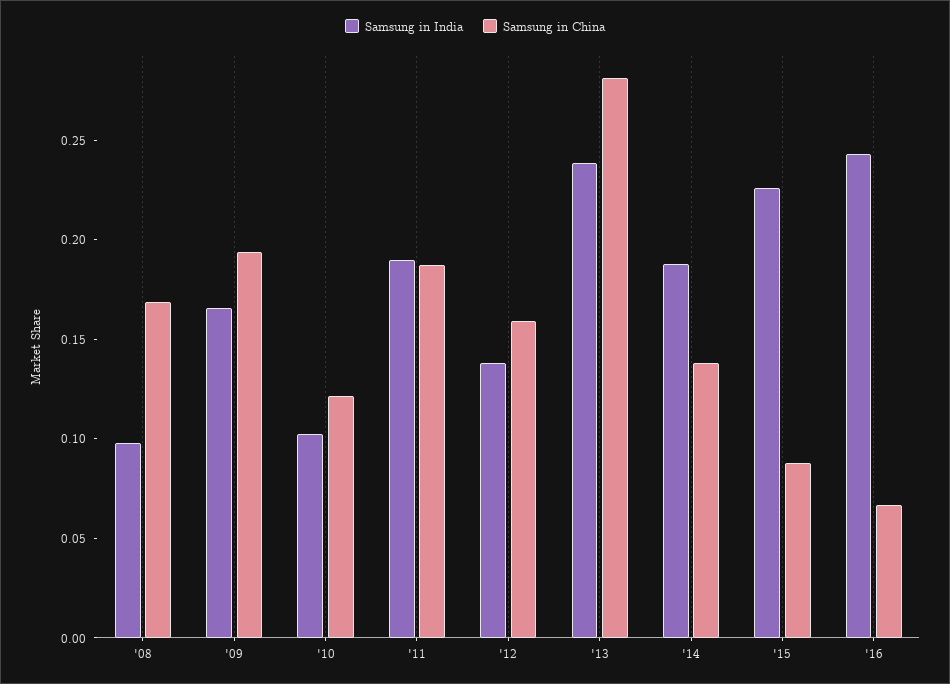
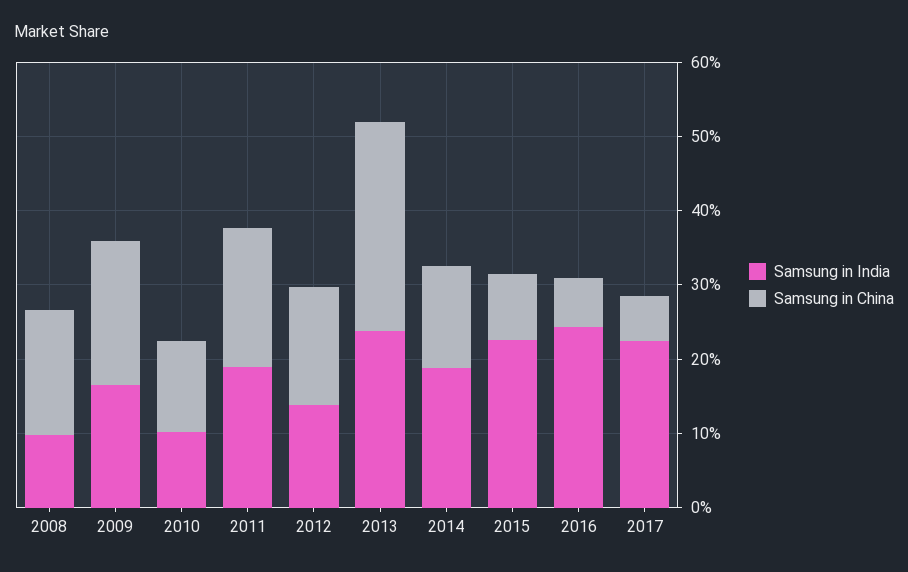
Samsung in India, 2017: none -> 0.22
Samsung in China, 2017: none -> 0.06

